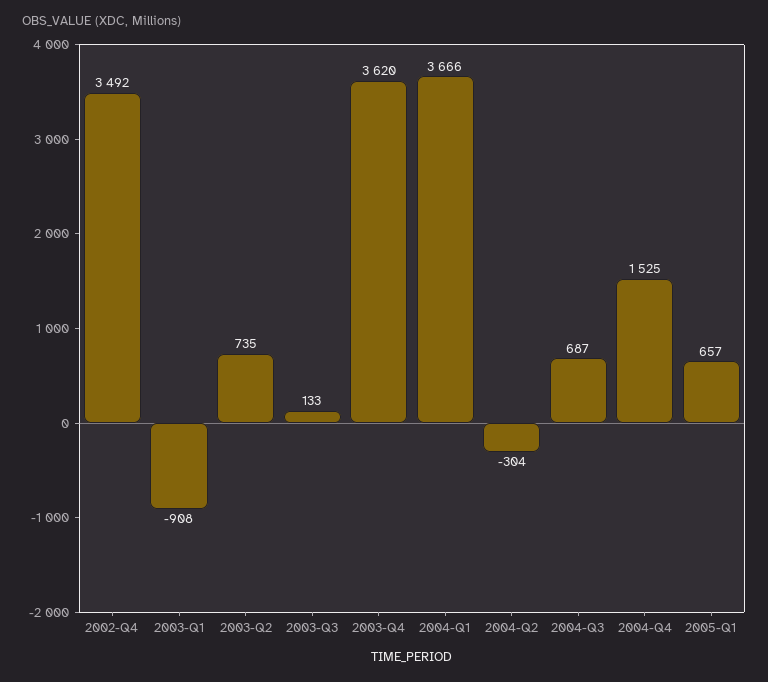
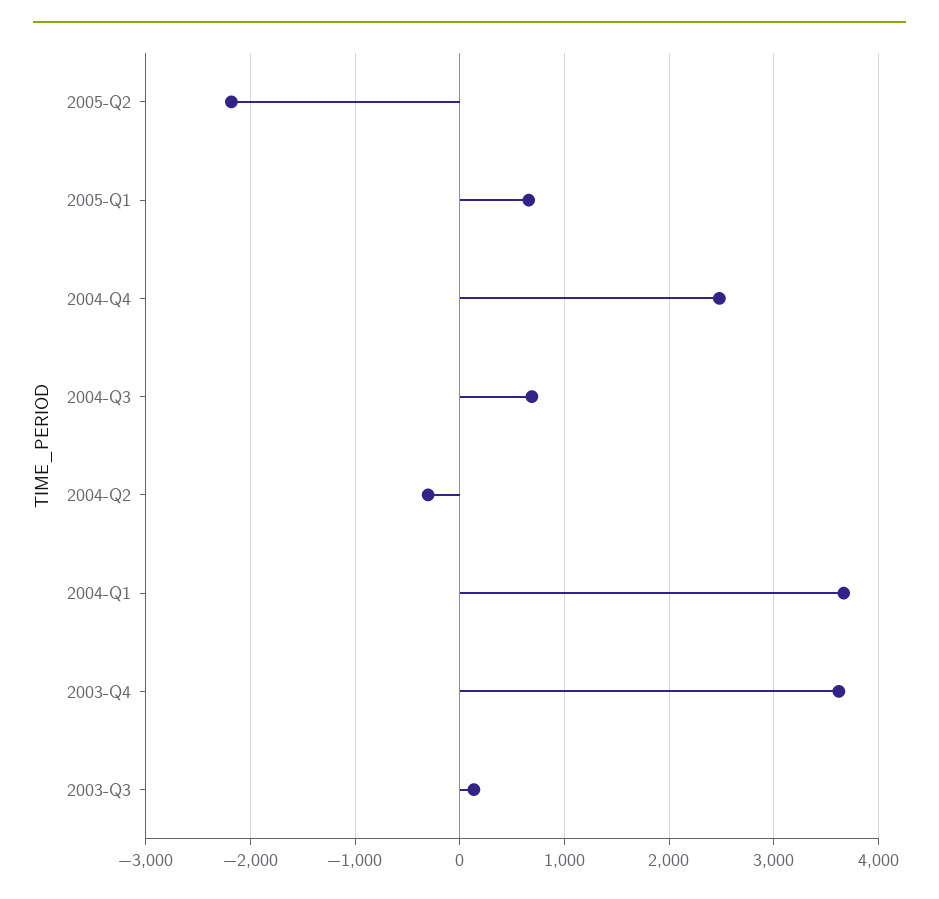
2002-Q4: 3492 -> none
2003-Q1: -908 -> none
2003-Q2: 735 -> none
2004-Q4: 1525 -> 2500
2005-Q2: none -> -2200

